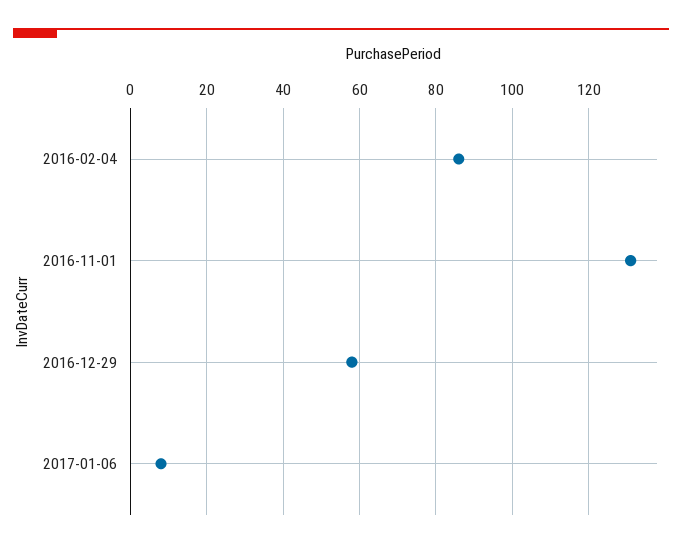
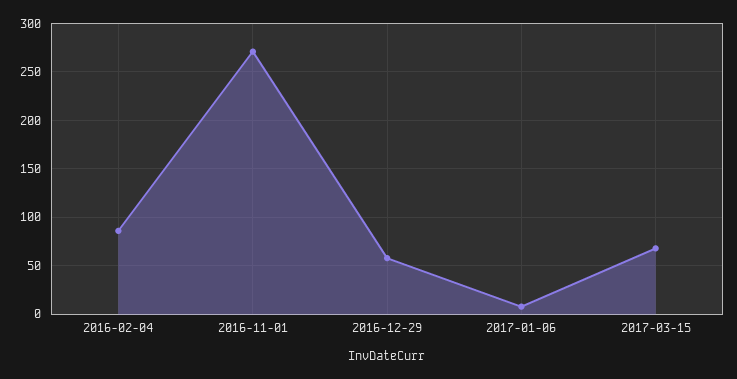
2016-11-01: 130 -> 270
2017-03-15: none -> 70

